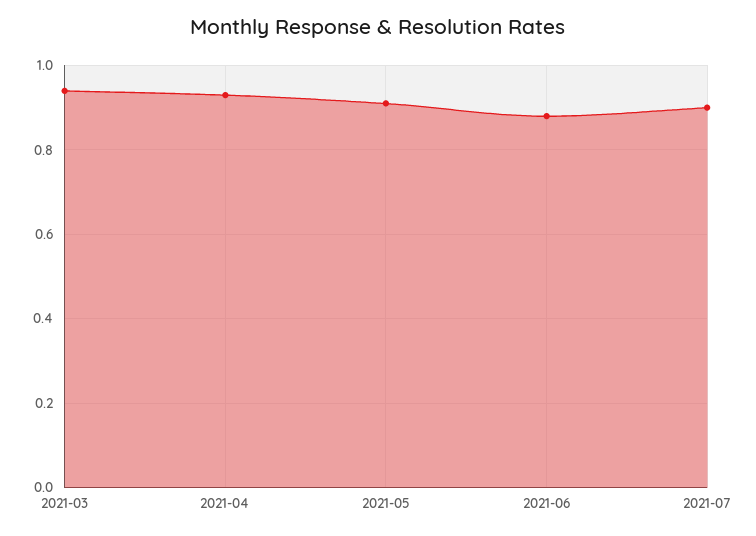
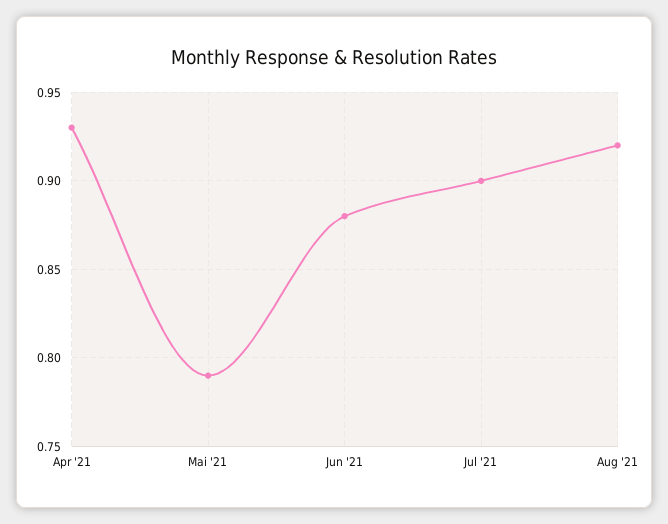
2021-03: 0.95 -> none
2021-05: 0.9 -> 0.79
Aug '21: none -> 0.92

